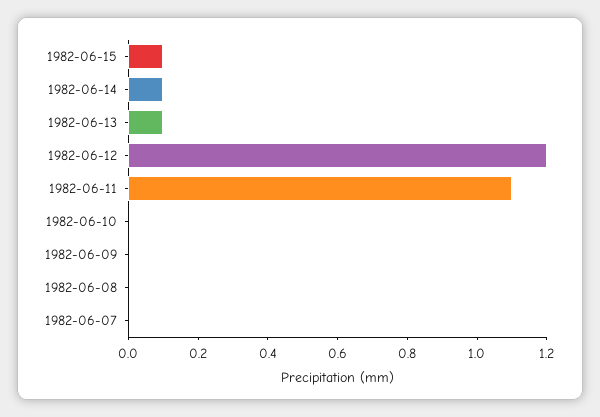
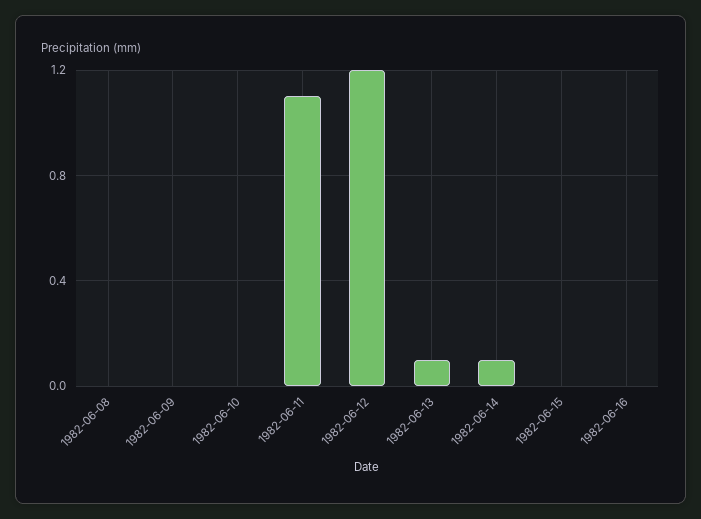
1982-06-15: 0.1 -> 0
1982-06-07: 0 -> none
1982-06-16: none -> 0

